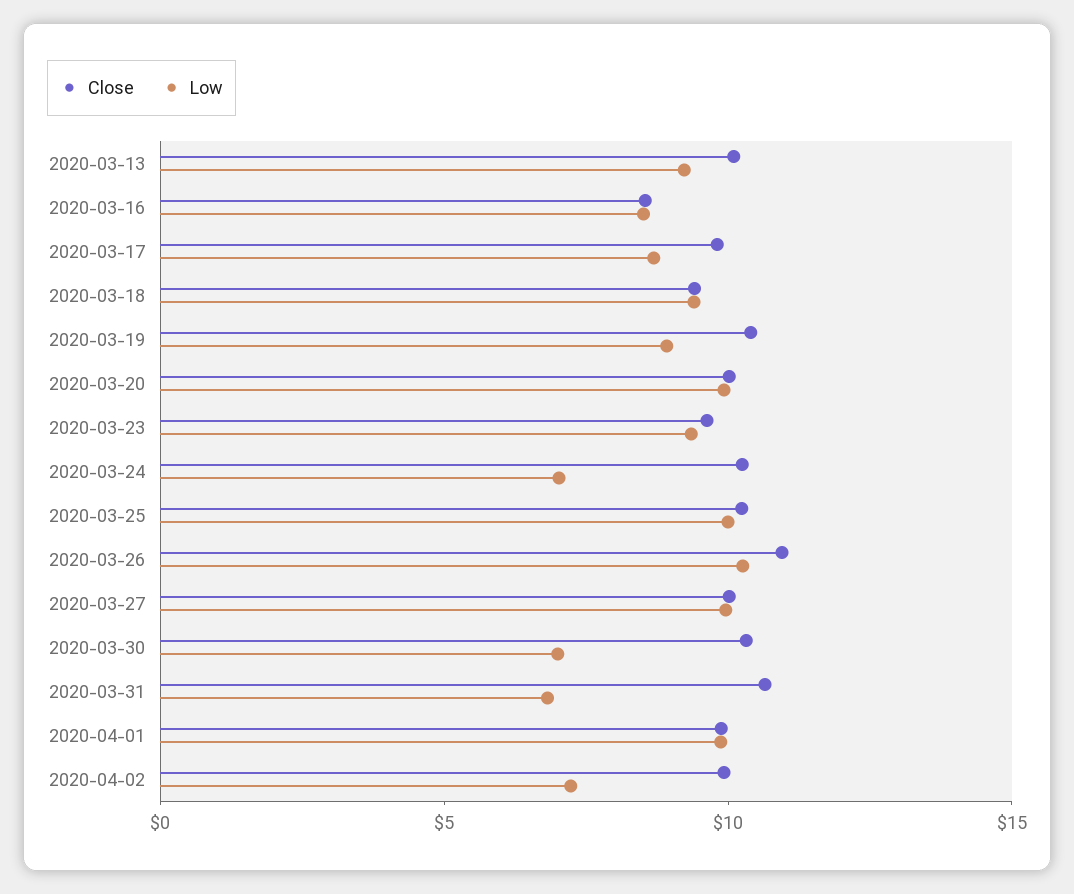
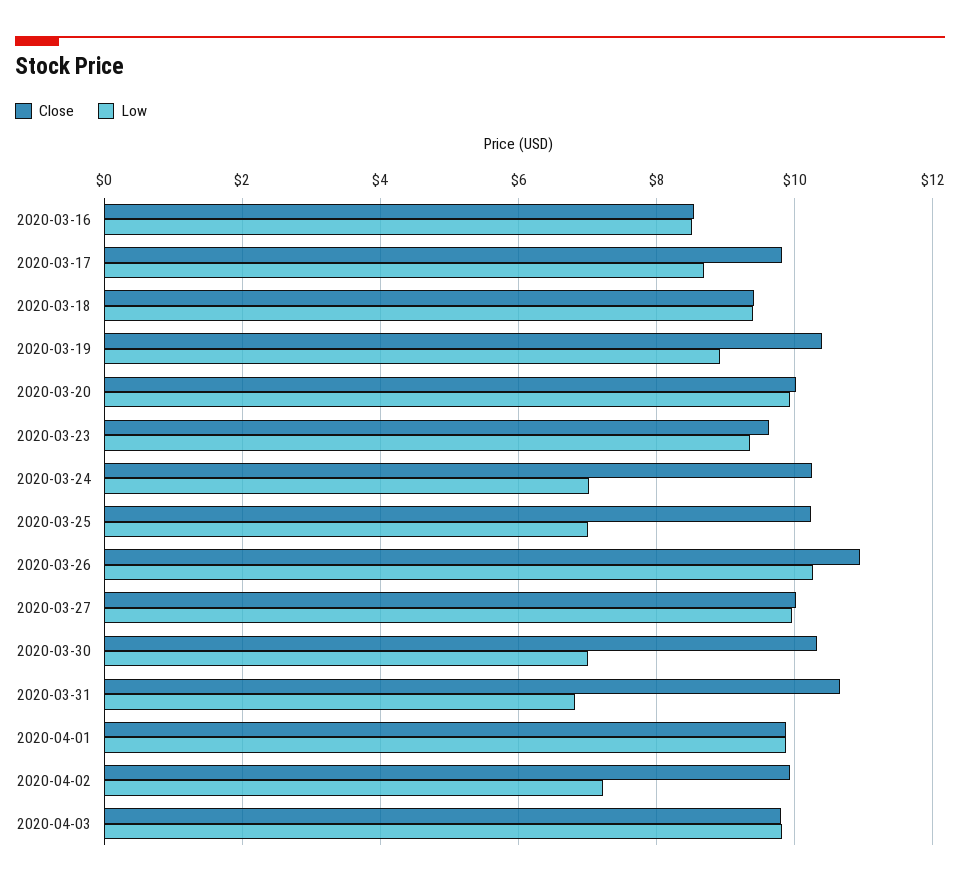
Close, 2020-03-13: 10 -> none
Low, 2020-03-13: 9 -> none
Low, 2020-03-25: 10 -> 7
Close, 2020-04-03: none -> 9.8
Low, 2020-04-03: none -> 9.8

